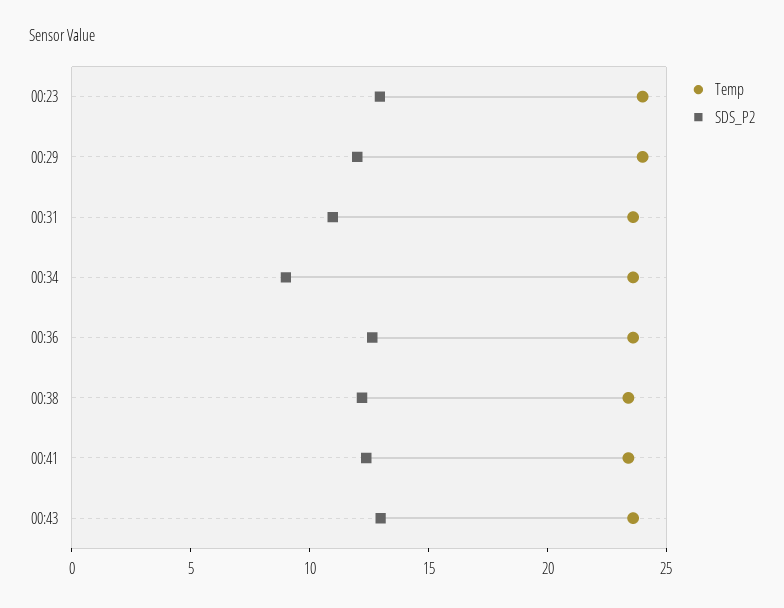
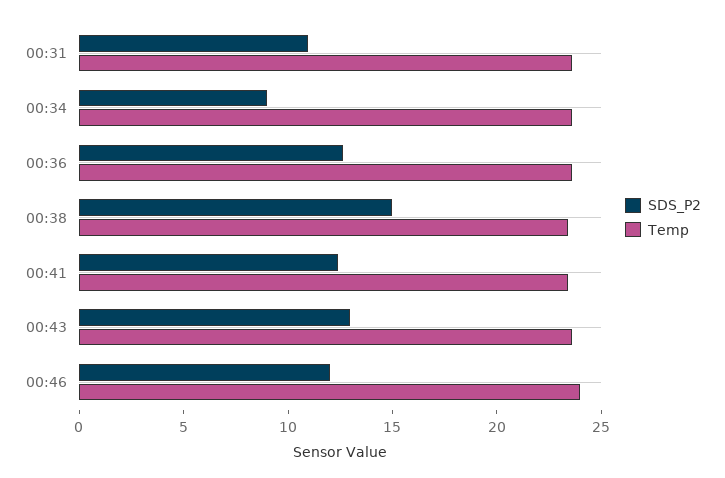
Temp, 00:23: 24 -> none
SDS_P2, 00:23: 13 -> none
Temp, 00:29: 24 -> none
SDS_P2, 00:29: 12 -> none
SDS_P2, 00:38: 12 -> 15
SDS_P2, 00:46: none -> 12
Temp, 00:46: none -> 24

